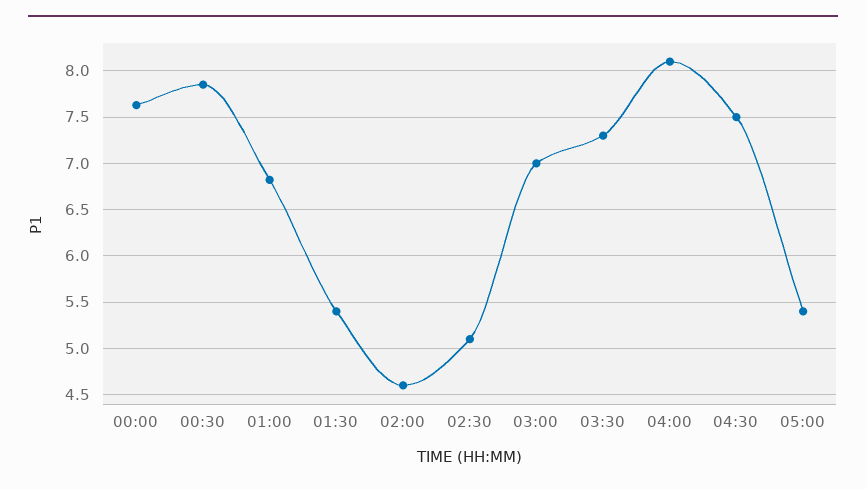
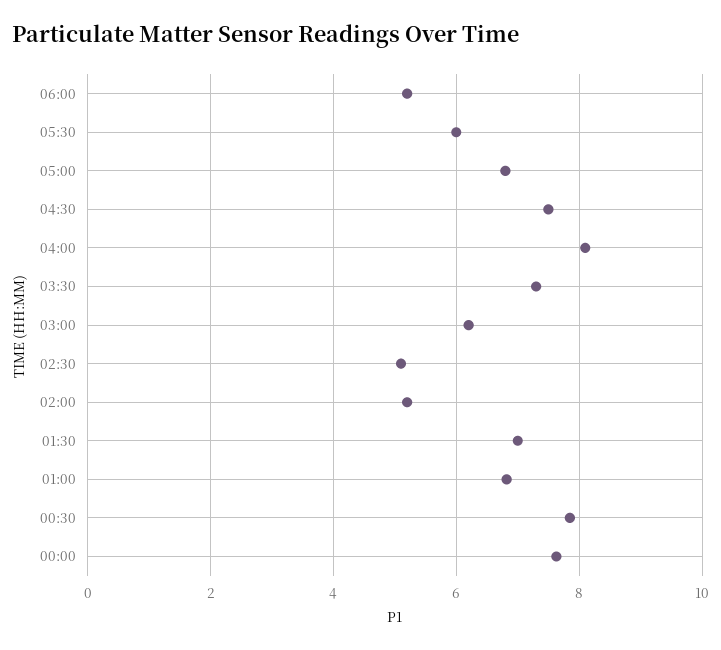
01:30: 5.4 -> 7
02:00: 4.6 -> 5.2
03:00: 7 -> 6.2
05:00: 5.4 -> 6.8
06:00: none -> 5.2
05:30: none -> 6

